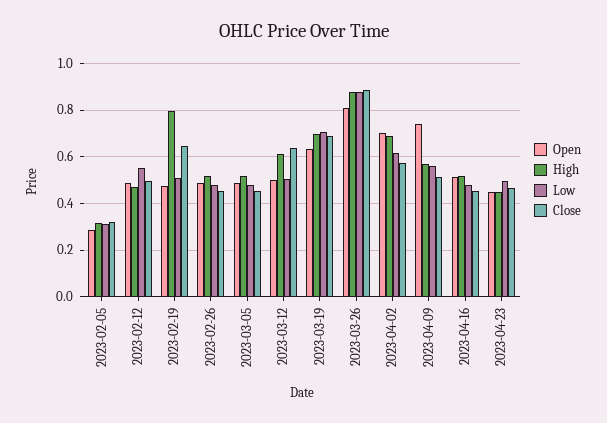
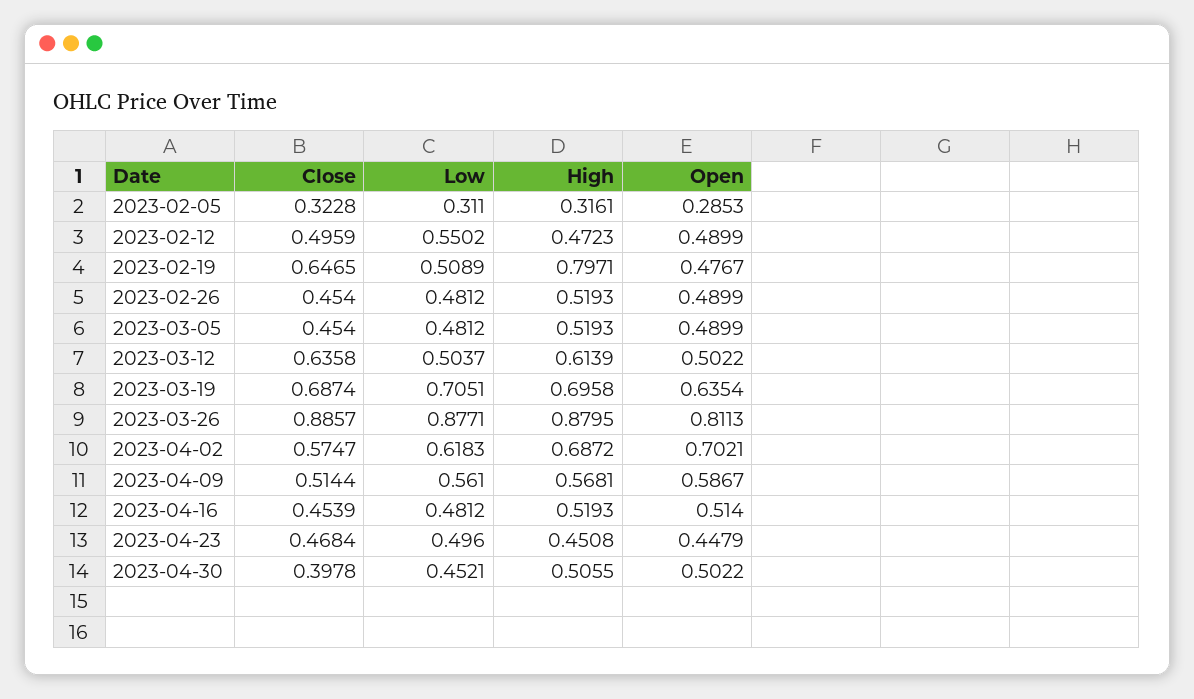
Open, 2023-04-09: 0.75 -> 0.5867
Close, 2023-04-30: none -> 0.3978
Low, 2023-04-30: none -> 0.4521
High, 2023-04-30: none -> 0.5055
Open, 2023-04-30: none -> 0.5022

